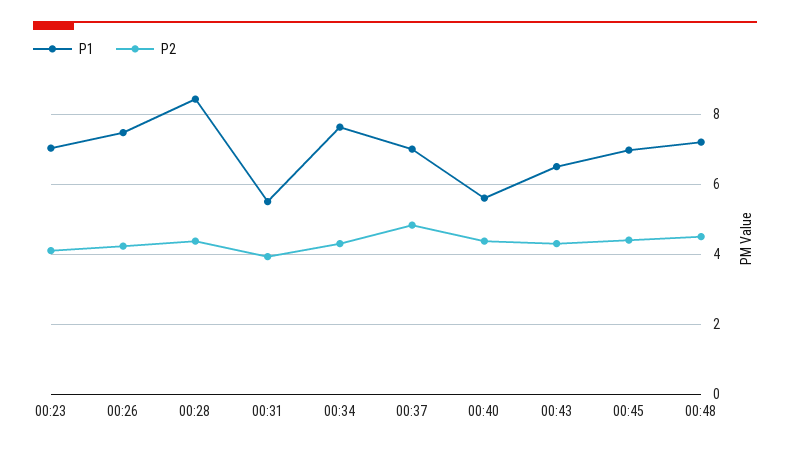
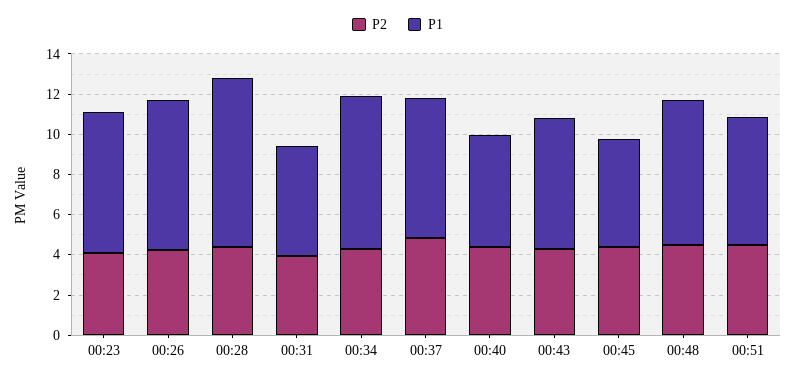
P1, 00:45: 7 -> 5.5
P2, 00:51: none -> 4.5
P1, 00:51: none -> 6.5

